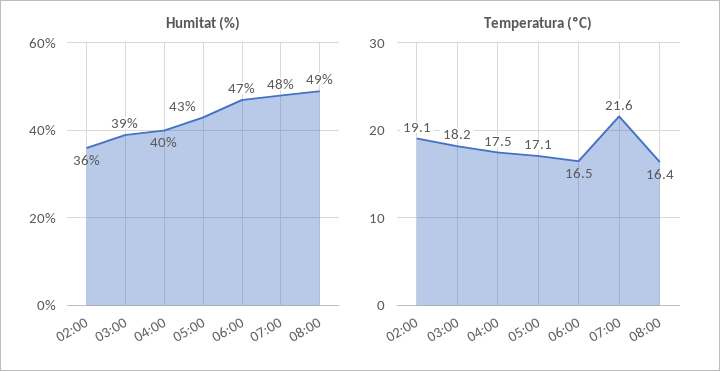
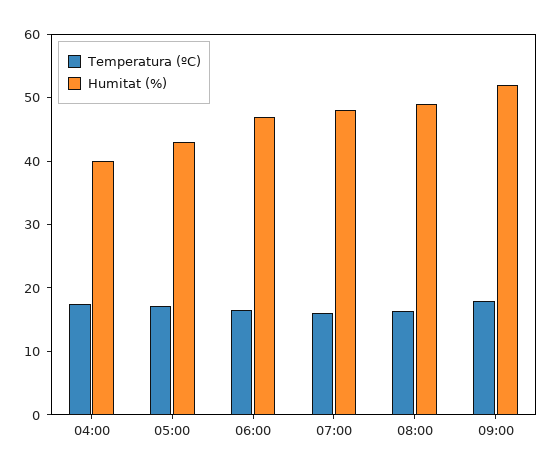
Humitat (%), 02:00: 36 -> none
Humitat (%), 03:00: 39 -> none
Temperatura (ºC), 02:00: 19.1 -> none
Temperatura (ºC), 03:00: 18.2 -> none
Temperatura (ºC), 07:00: 21.6 -> 16
Temperatura (ºC), 09:00: none -> 18
Humitat (%), 09:00: none -> 52

